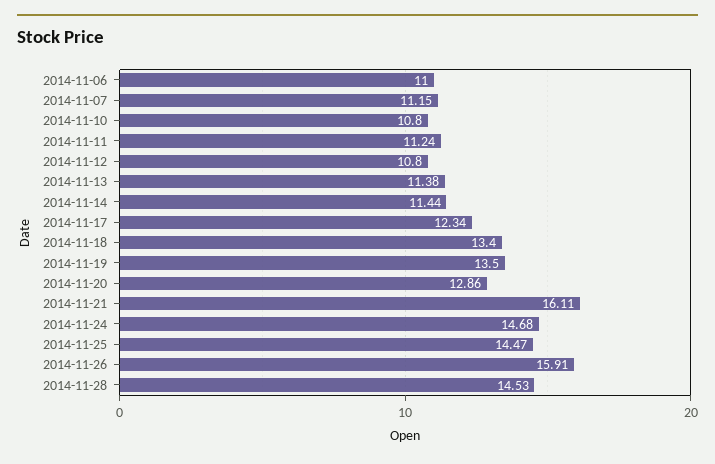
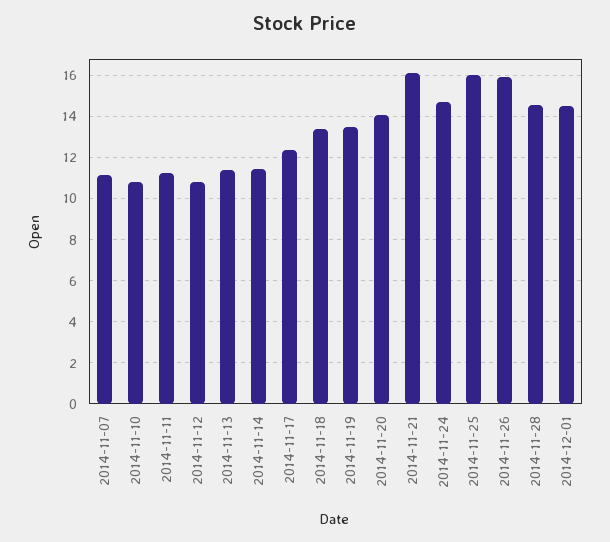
2014-11-06: 11 -> none
2014-11-20: 12.86 -> 14
2014-11-25: 14.47 -> 16
2014-12-01: none -> 14.5

